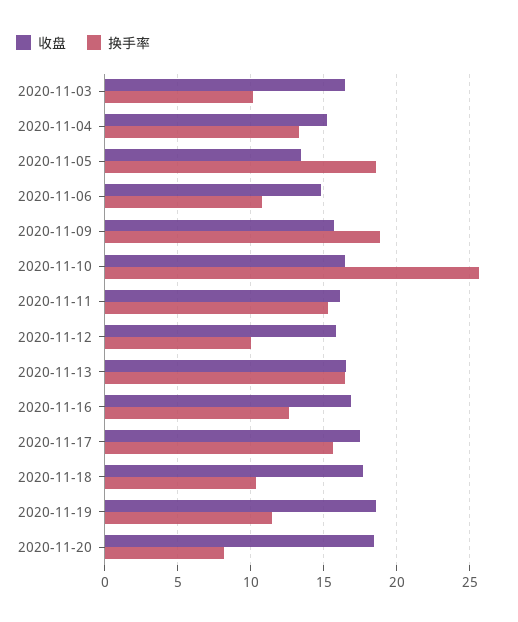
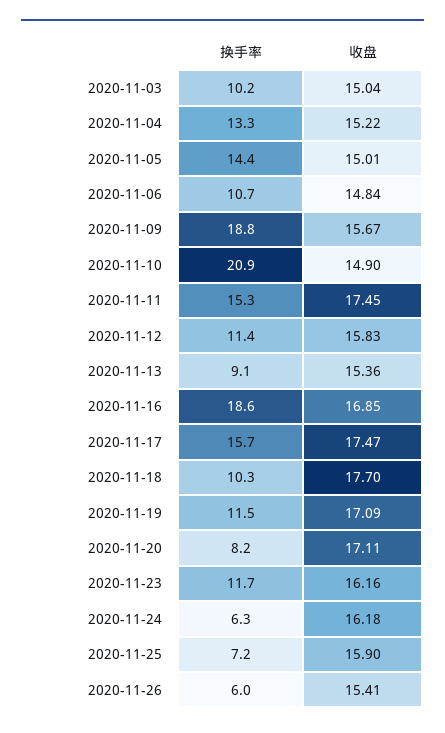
收盘, 2020-11-03: 16.5 -> 15.04
收盘, 2020-11-05: 13.5 -> 15.01
换手率, 2020-11-05: 18.5 -> 14.4
收盘, 2020-11-10: 16.5 -> 14.9
换手率, 2020-11-10: 25.5 -> 20.9
收盘, 2020-11-11: 16 -> 17.45
换手率, 2020-11-12: 10 -> 11.4
收盘, 2020-11-13: 16.5 -> 15.36
换手率, 2020-11-13: 16.5 -> 9.1
换手率, 2020-11-16: 12.5 -> 18.6
收盘, 2020-11-19: 18.5 -> 17.09
收盘, 2020-11-20: 18.5 -> 17.11
换手率, 2020-11-23: none -> 11.7
收盘, 2020-11-23: none -> 16.16
换手率, 2020-11-24: none -> 6.3
收盘, 2020-11-24: none -> 16.18
换手率, 2020-11-25: none -> 7.2
收盘, 2020-11-25: none -> 15.9
换手率, 2020-11-26: none -> 6
收盘, 2020-11-26: none -> 15.41

